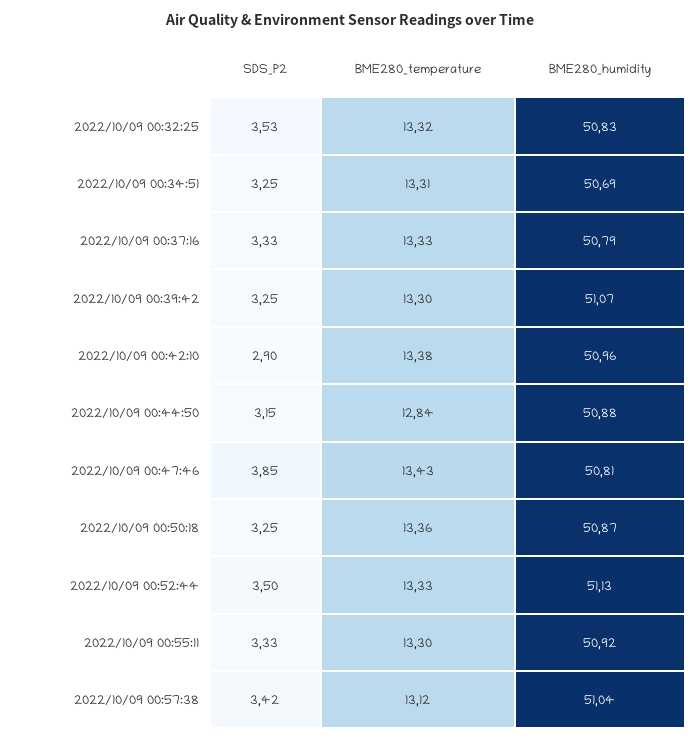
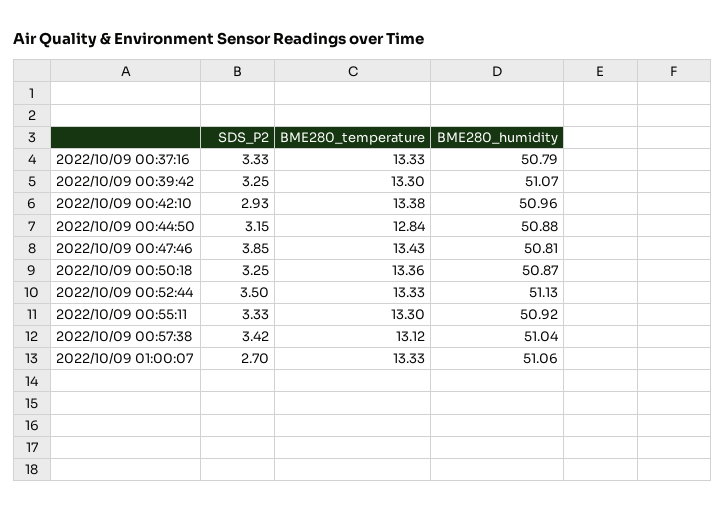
SDS_P2, 2022/10/09 00:32:25: 3.53 -> none
BME280_temperature, 2022/10/09 00:32:25: 13.32 -> none
BME280_humidity, 2022/10/09 00:32:25: 50.83 -> none
SDS_P2, 2022/10/09 00:34:51: 3.25 -> none
BME280_temperature, 2022/10/09 00:34:51: 13.31 -> none
BME280_humidity, 2022/10/09 00:34:51: 50.69 -> none
SDS_P2, 2022/10/09 00:42:10: 2.9 -> 2.93
SDS_P2, 2022/10/09 01:00:07: none -> 2.7
BME280_temperature, 2022/10/09 01:00:07: none -> 13.33
BME280_humidity, 2022/10/09 01:00:07: none -> 51.06

